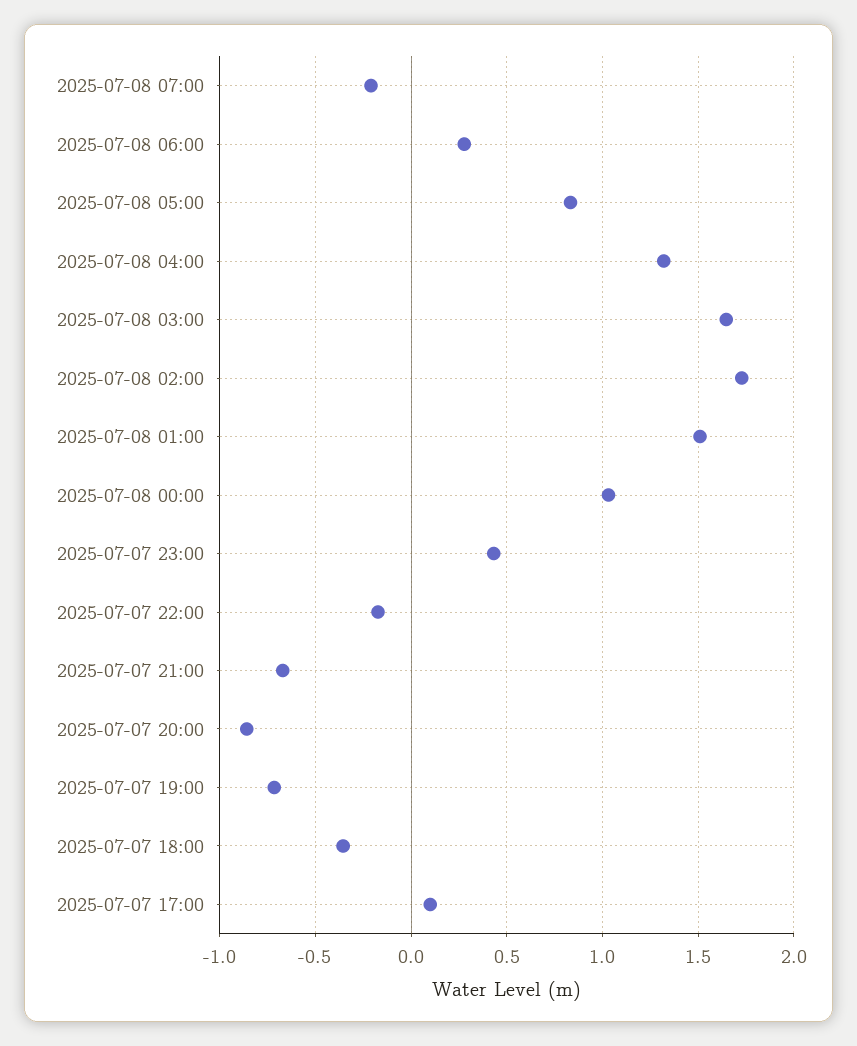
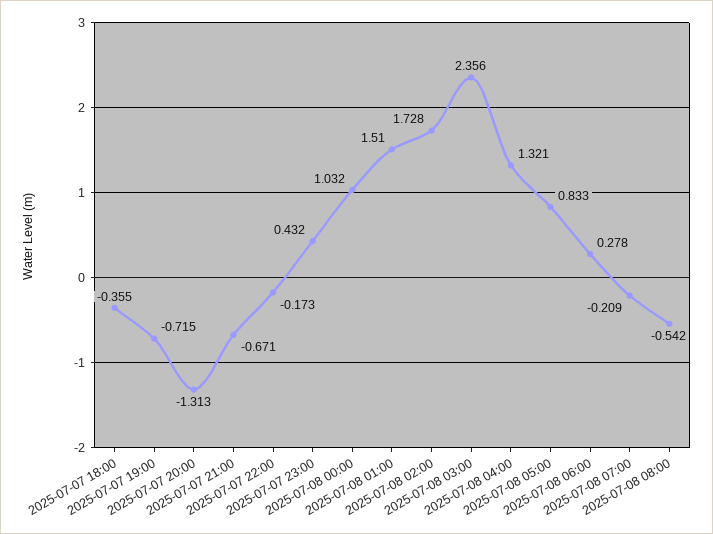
2025-07-08 03:00: 1.65 -> 2.356
2025-07-07 20:00: -0.85 -> -1.313
2025-07-07 17:00: 0.1 -> none
2025-07-08 08:00: none -> -0.542

